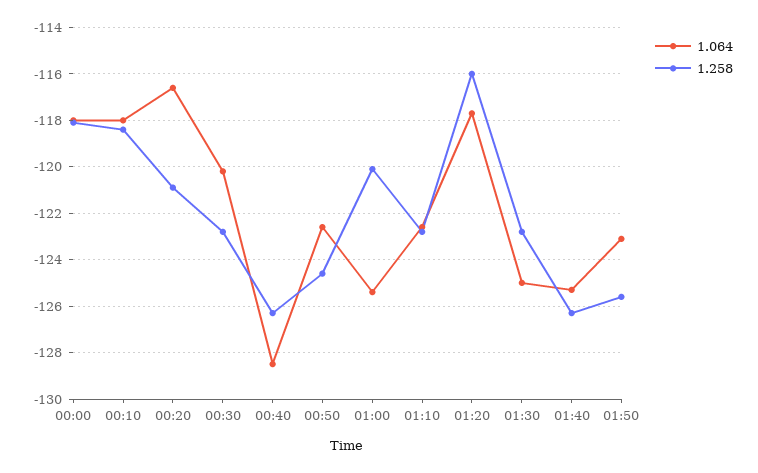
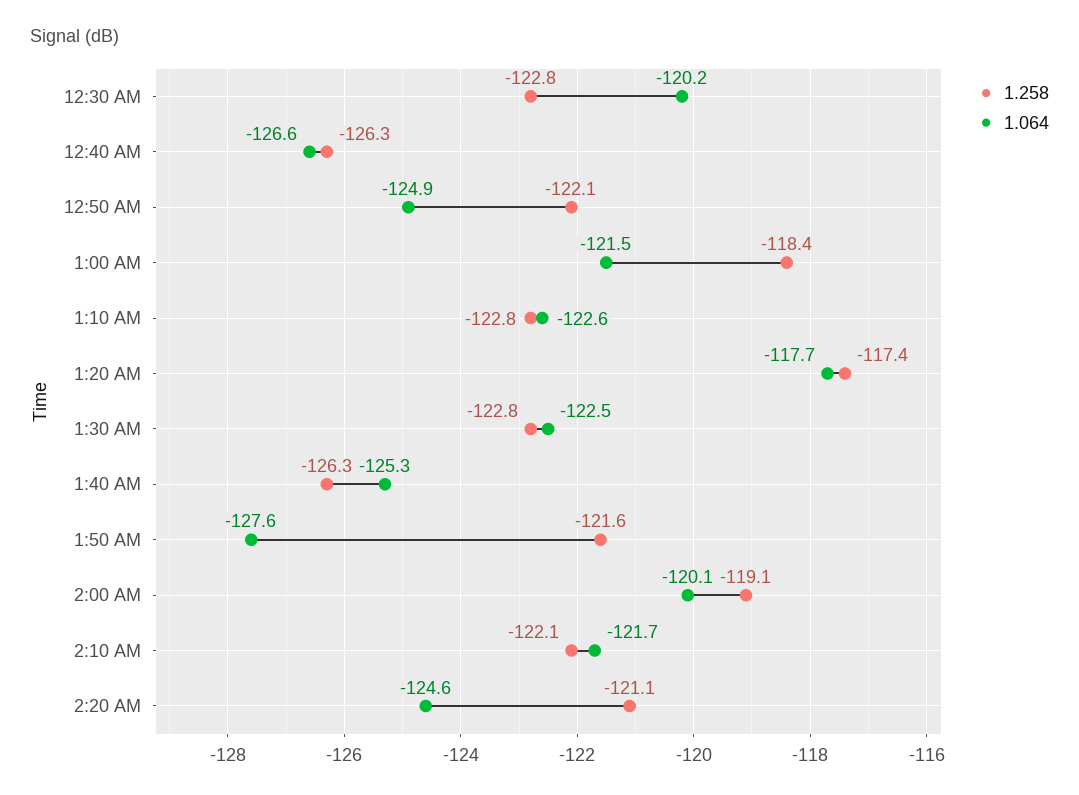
1.064, 00:00: -118 -> none
1.258, 00:00: -118 -> none
1.064, 00:10: -118 -> none
1.258, 00:10: -118.5 -> none
1.064, 00:20: -116.5 -> none
1.258, 00:20: -121 -> none
1.064, 00:40: -128.5 -> -126.6
1.064, 00:50: -122.5 -> -124.9
1.258, 00:50: -124.5 -> -122.1
1.064, 01:00: -125.5 -> -121.5
1.258, 01:00: -120 -> -118.4
1.258, 01:20: -116 -> -117.4
1.064, 01:30: -125 -> -122.5
1.064, 01:50: -123 -> -127.6
1.258, 01:50: -125.5 -> -121.6
1.258, 2:00 AM: none -> -119.1
1.064, 2:00 AM: none -> -120.1
1.258, 2:10 AM: none -> -122.1
1.064, 2:10 AM: none -> -121.7
1.258, 2:20 AM: none -> -121.1
1.064, 2:20 AM: none -> -124.6

